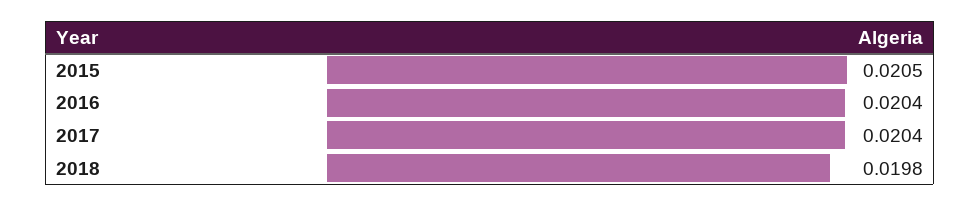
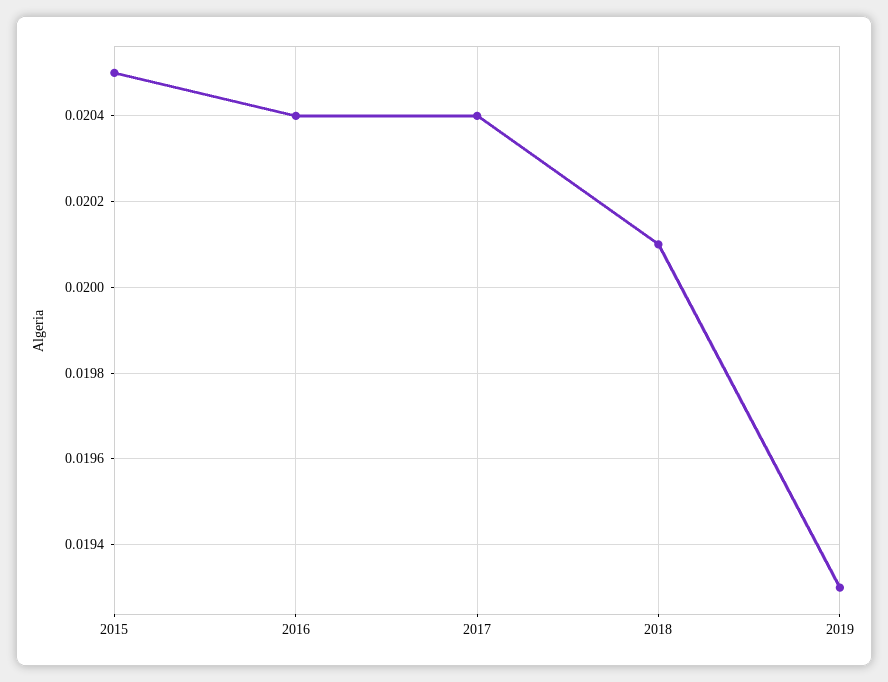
2018: 0.0198 -> 0.0201
2019: none -> 0.0193

